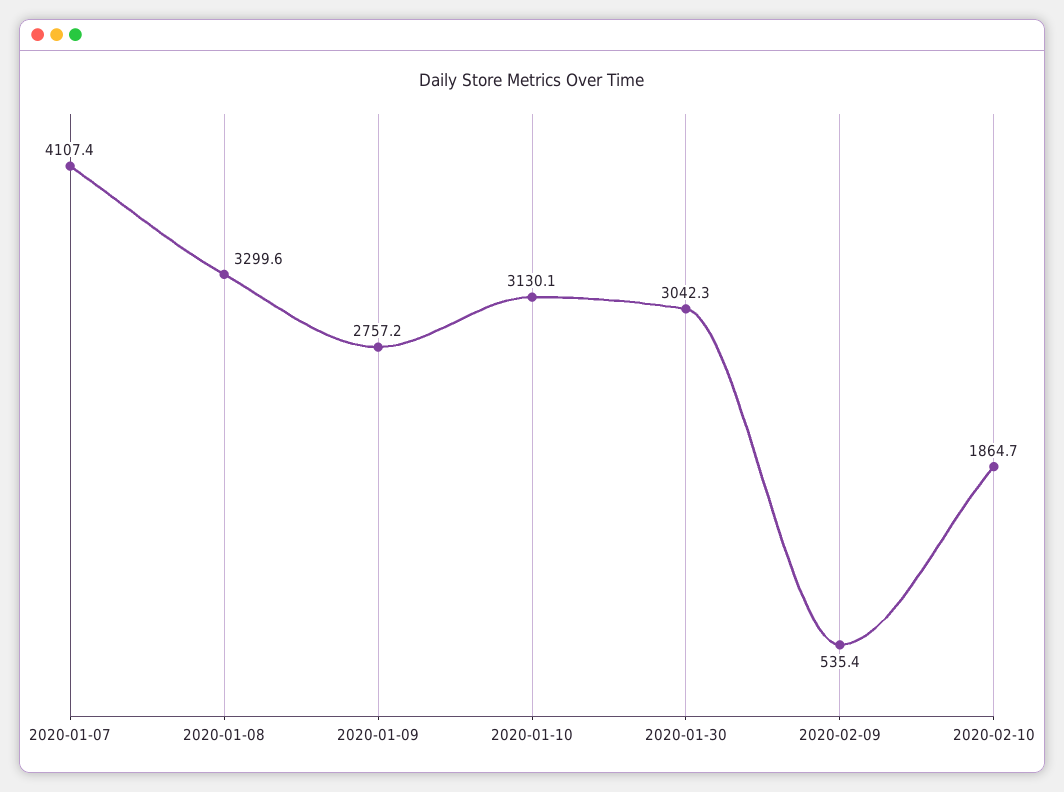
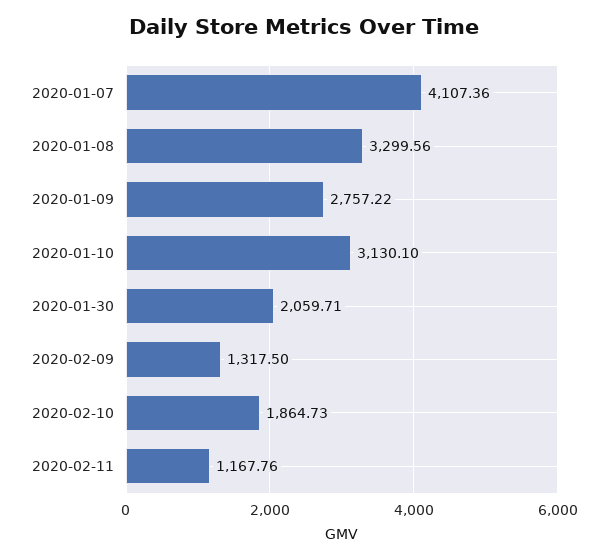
2020-01-30: 3042.3 -> 2059.71
2020-02-09: 535.4 -> 1317.5
2020-02-11: none -> 1167.76

